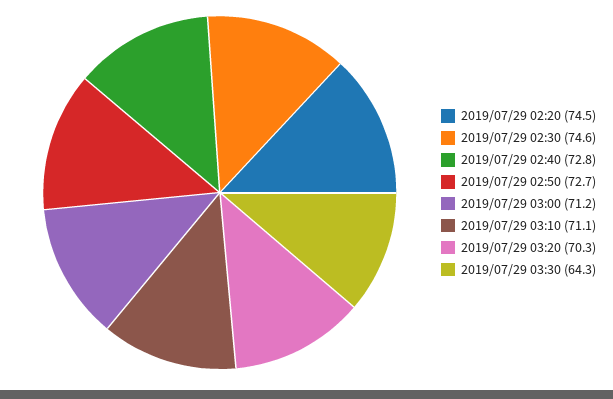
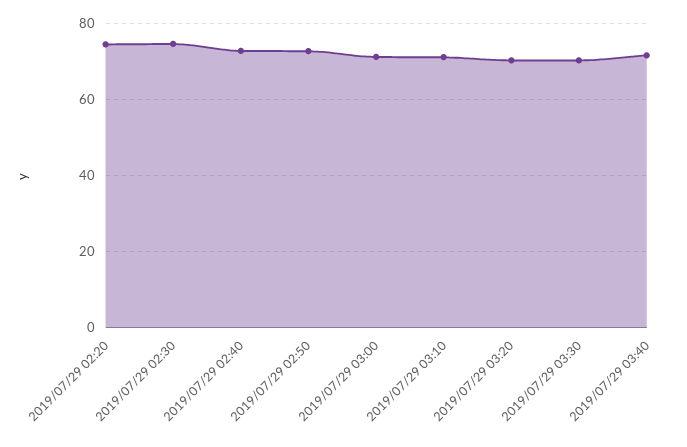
2019/07/29 03:30: 64.3 -> 70
2019/07/29 03:40: none -> 72

